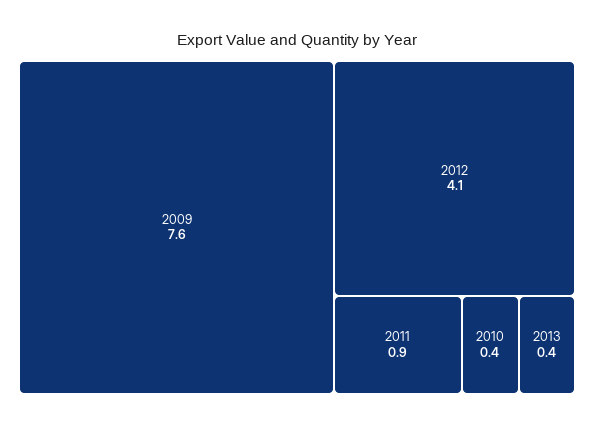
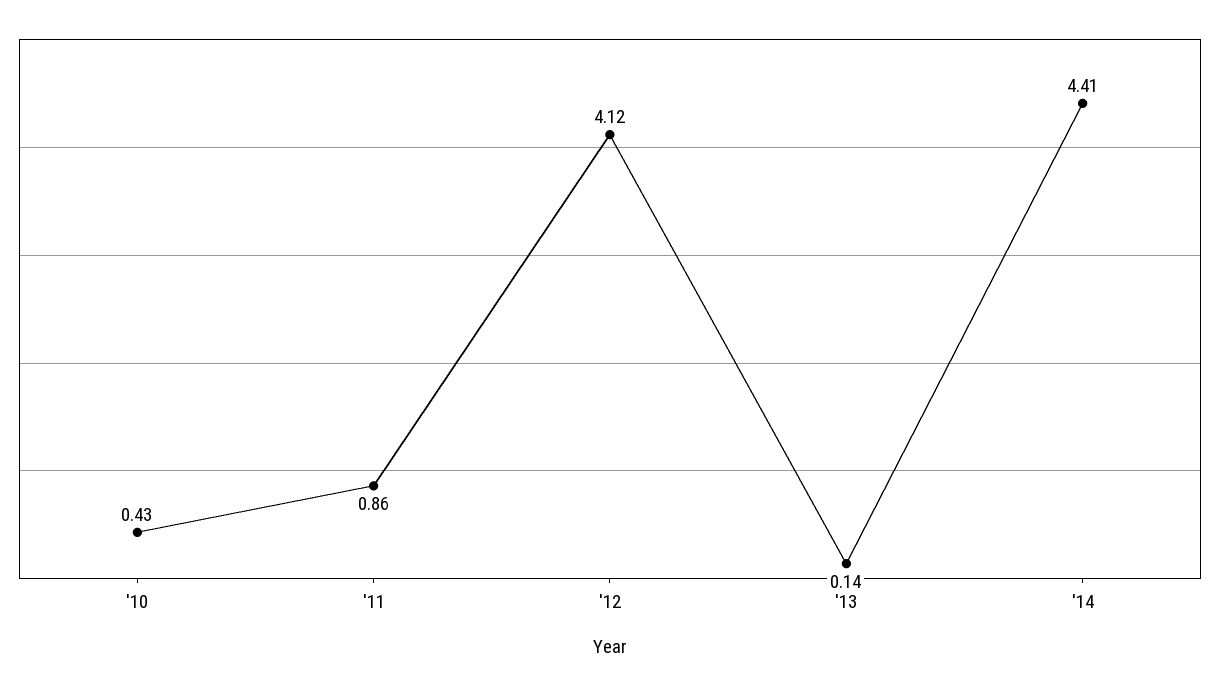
2009: 7.6 -> none
2013: 0.4 -> 0.14
'14: none -> 4.41

